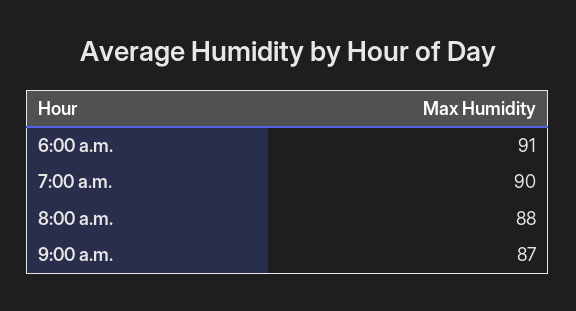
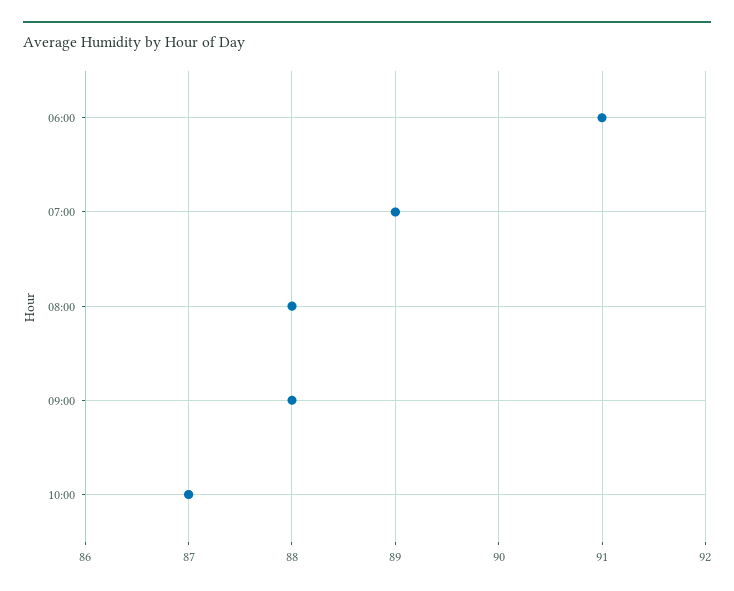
7:00 a.m.: 90 -> 89
9:00 a.m.: 87 -> 88
10:00: none -> 87

